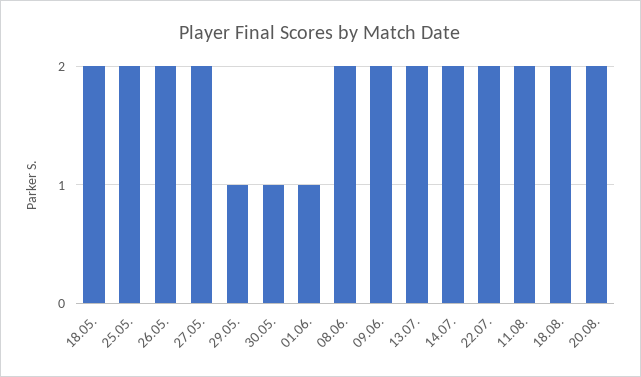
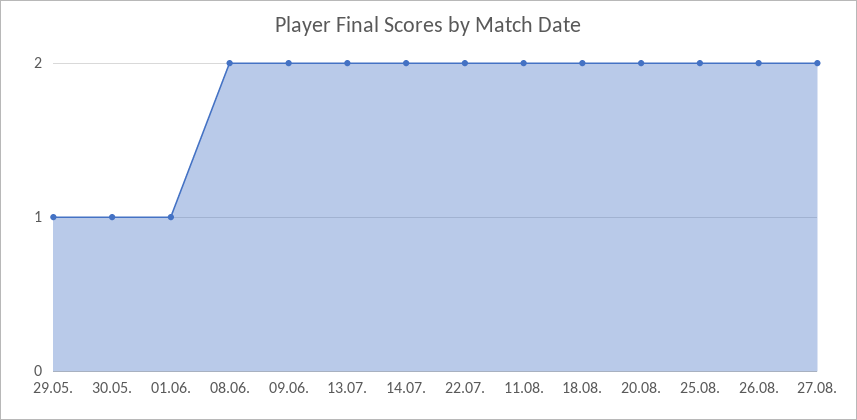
18.05.: 2 -> none
25.05.: 2 -> none
26.05.: 2 -> none
27.05.: 2 -> none
25.08.: none -> 2
26.08.: none -> 2
27.08.: none -> 2

